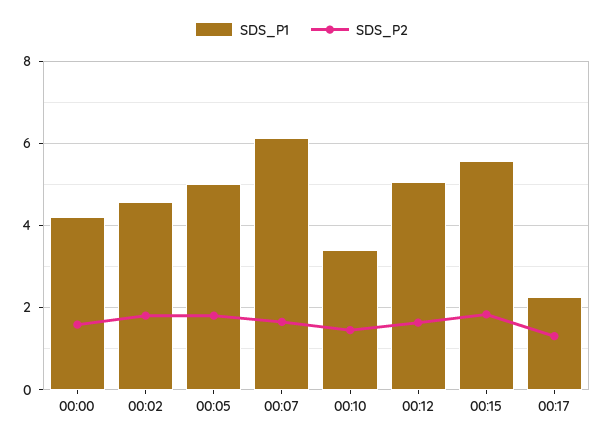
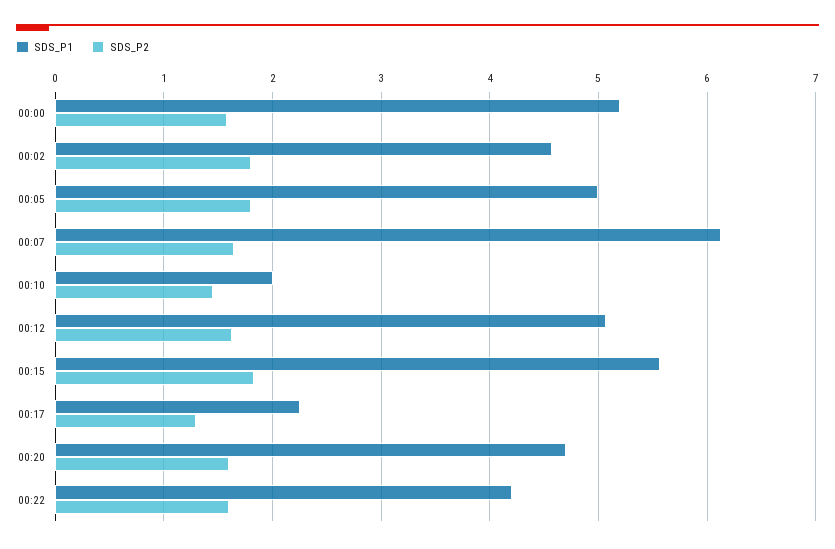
SDS_P1, 00:00: 4.2 -> 5.2
SDS_P1, 00:10: 3.4 -> 2
SDS_P1, 00:20: none -> 4.7
SDS_P2, 00:20: none -> 1.6
SDS_P1, 00:22: none -> 4.2
SDS_P2, 00:22: none -> 1.6

